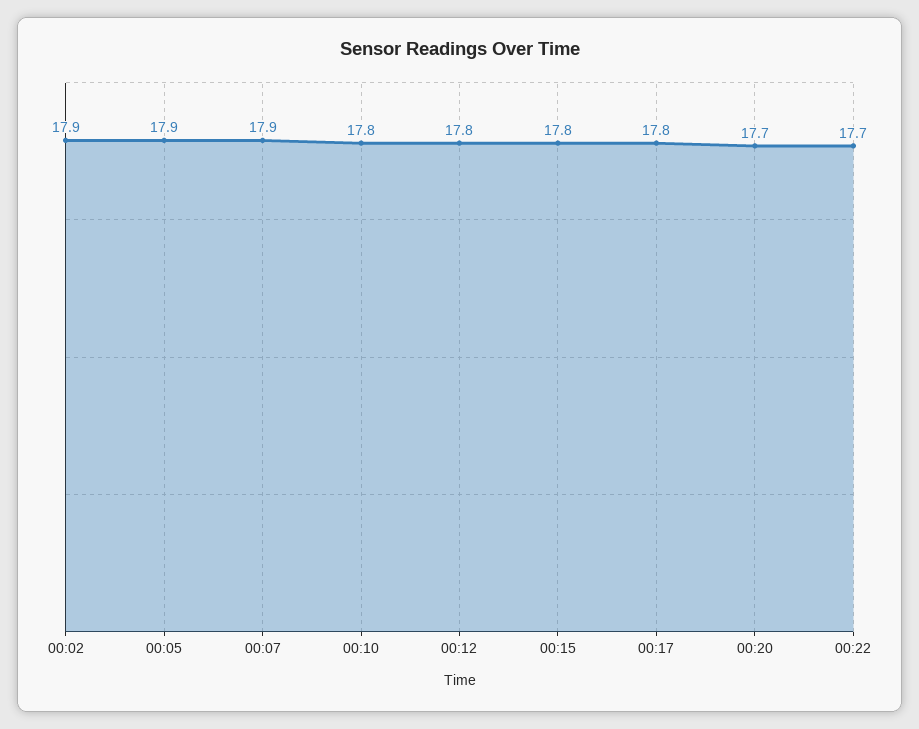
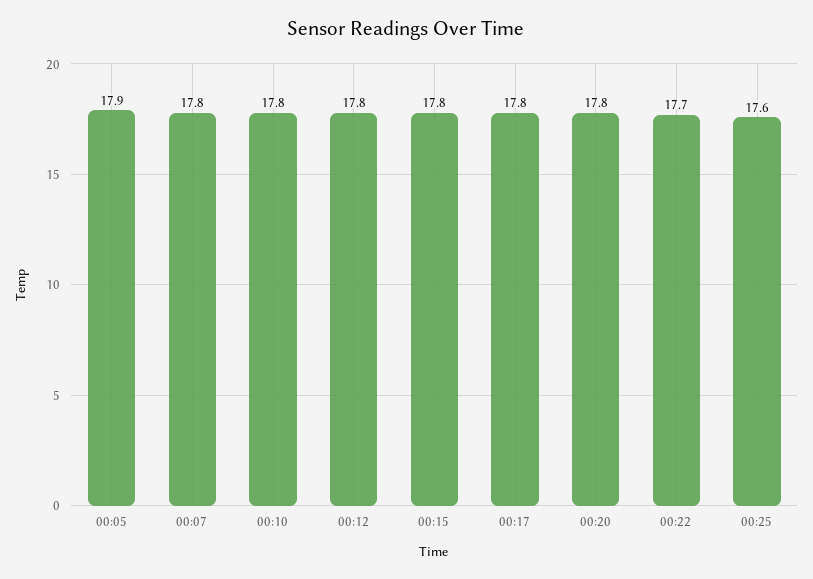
00:02: 17.9 -> none
00:07: 17.9 -> 17.8
00:20: 17.7 -> 17.8
00:25: none -> 17.6

